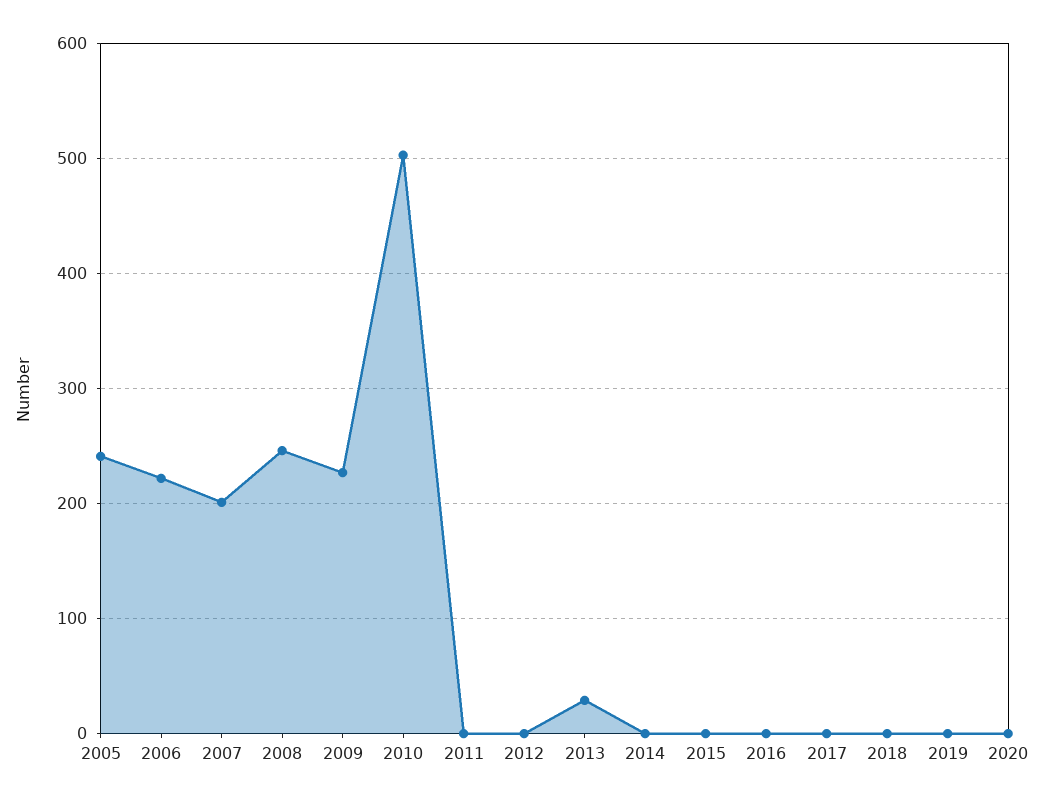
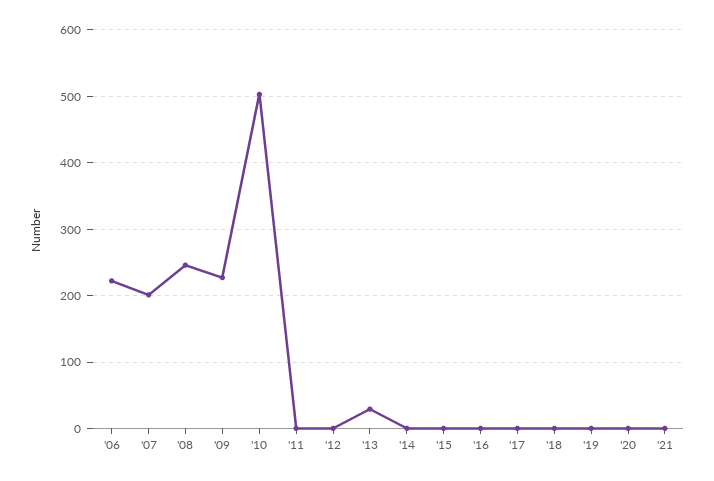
2005: 240 -> none
'21: none -> 0

